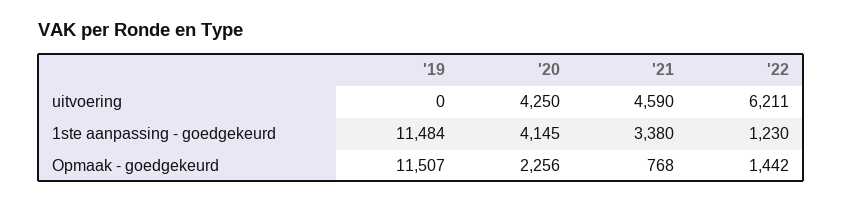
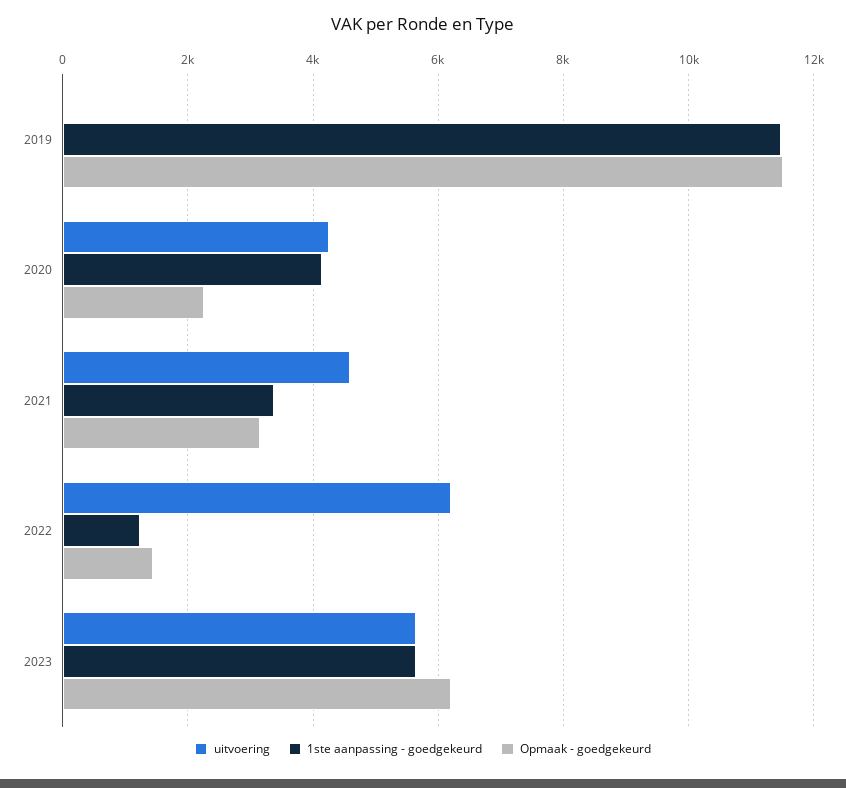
Opmaak - goedgekeurd, '21: 768 -> 3200
uitvoering, 2023: none -> 5600
1ste aanpassing - goedgekeurd, 2023: none -> 5600
Opmaak - goedgekeurd, 2023: none -> 6200

